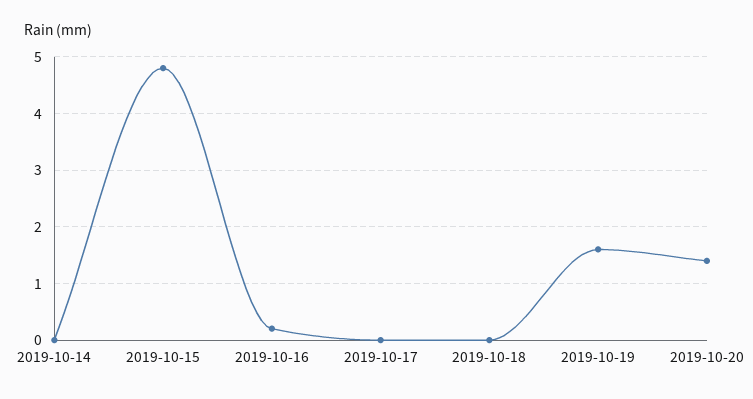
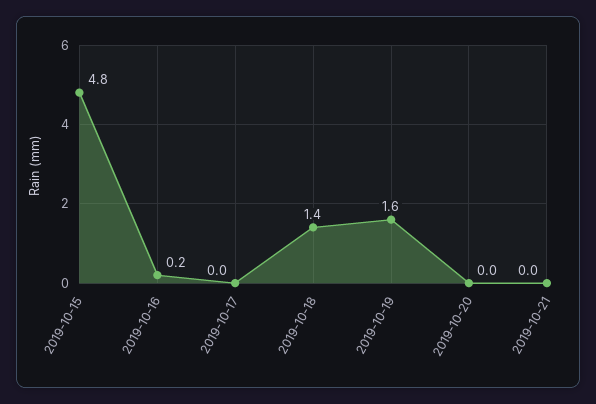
2019-10-14: 0 -> none
2019-10-18: 0 -> 1.4
2019-10-20: 1.5 -> 0
2019-10-21: none -> 0

